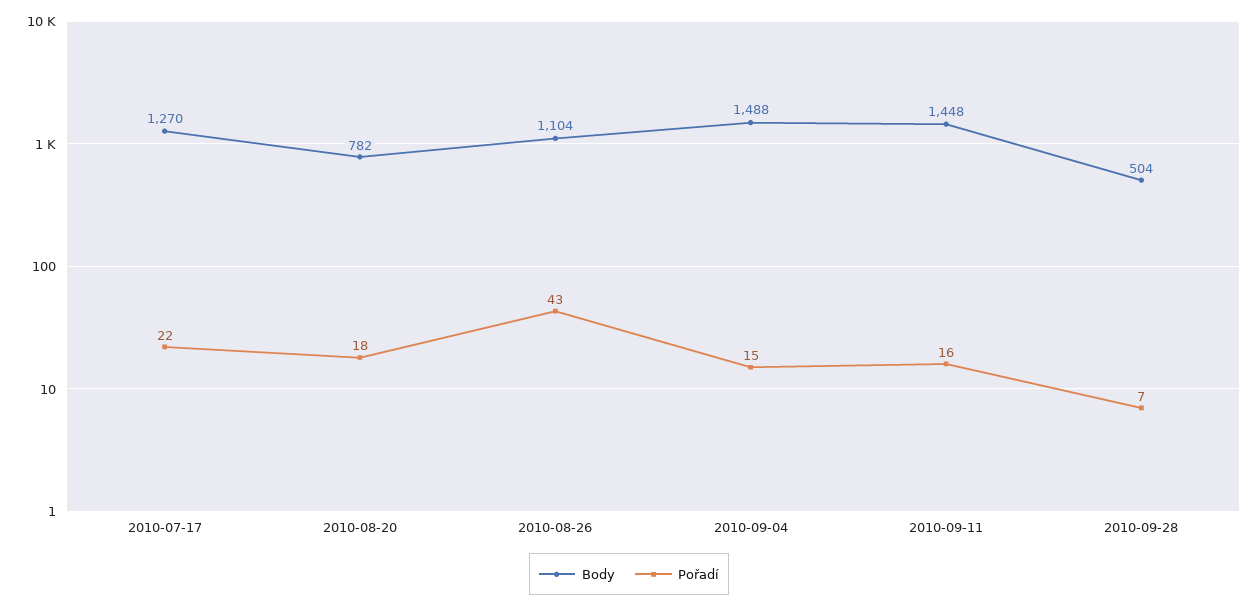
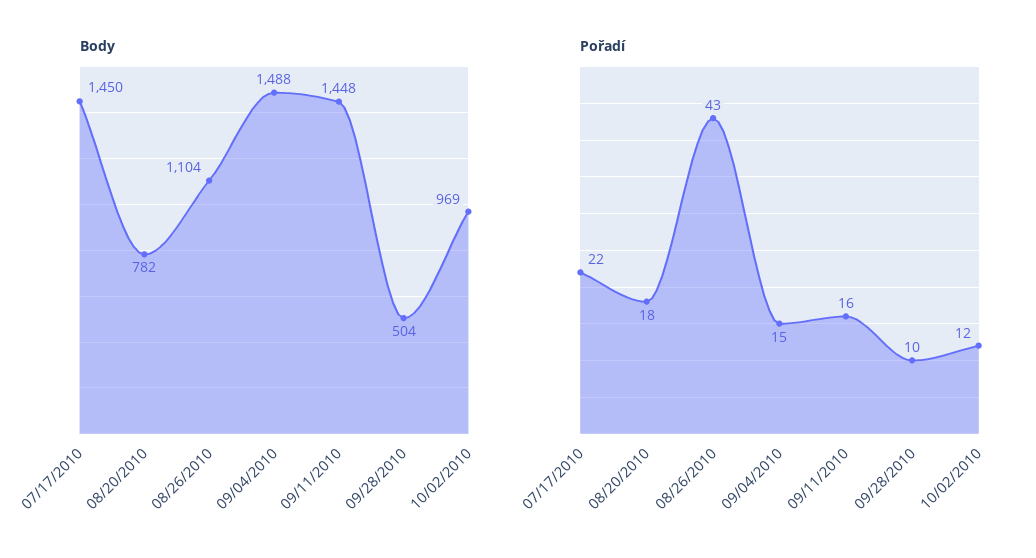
Body, 2010-07-17: 1270 -> 1450
Pořadí, 2010-09-28: 7 -> 10
Body, 10/02/2010: none -> 969
Pořadí, 10/02/2010: none -> 12

